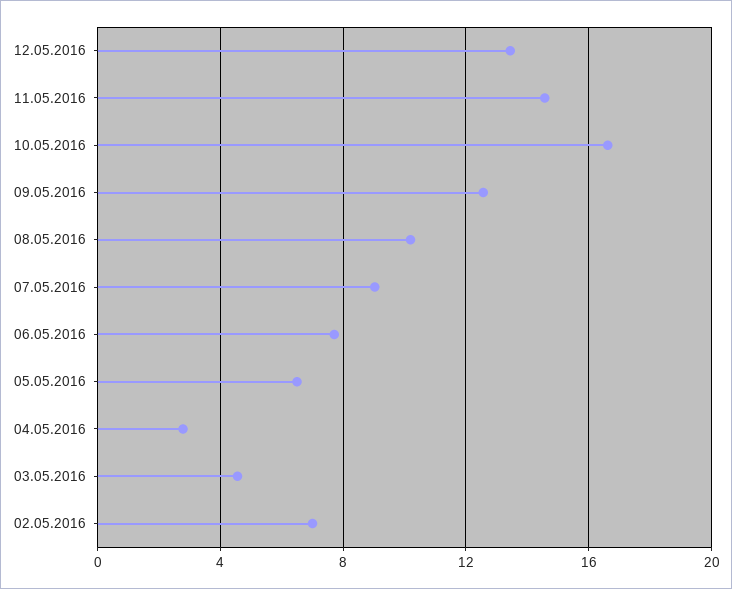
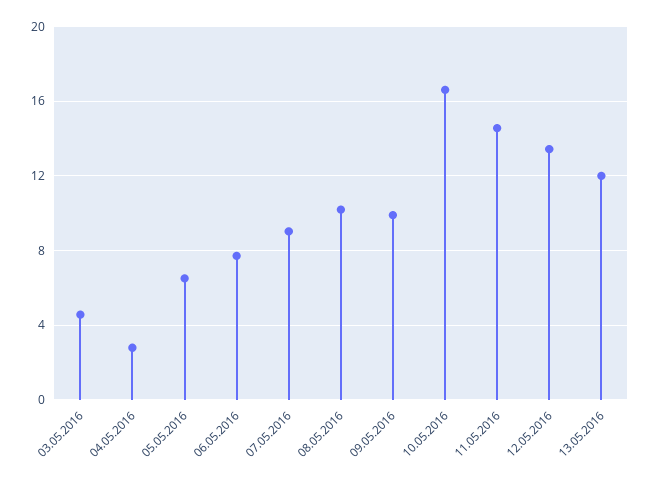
09.05.2016: 12.5 -> 10
02.05.2016: 7 -> none
13.05.2016: none -> 12

